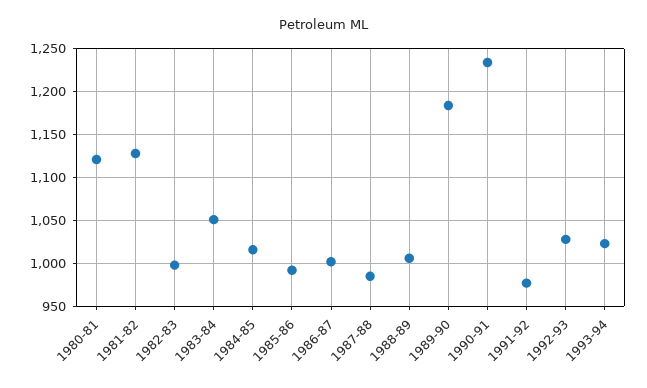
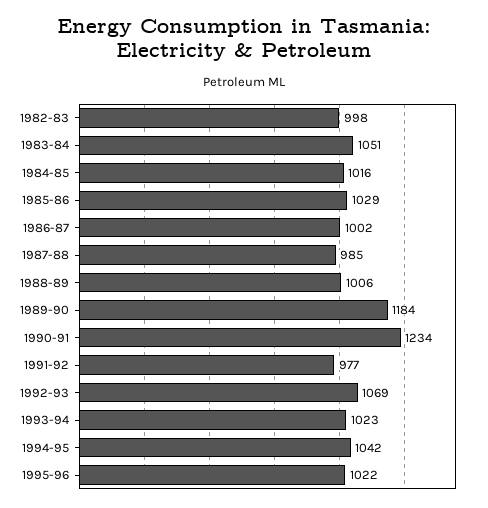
1980-81: 1120 -> none
1981-82: 1130 -> none
1985-86: 990 -> 1029
1992-93: 1030 -> 1069
1994-95: none -> 1042
1995-96: none -> 1022

